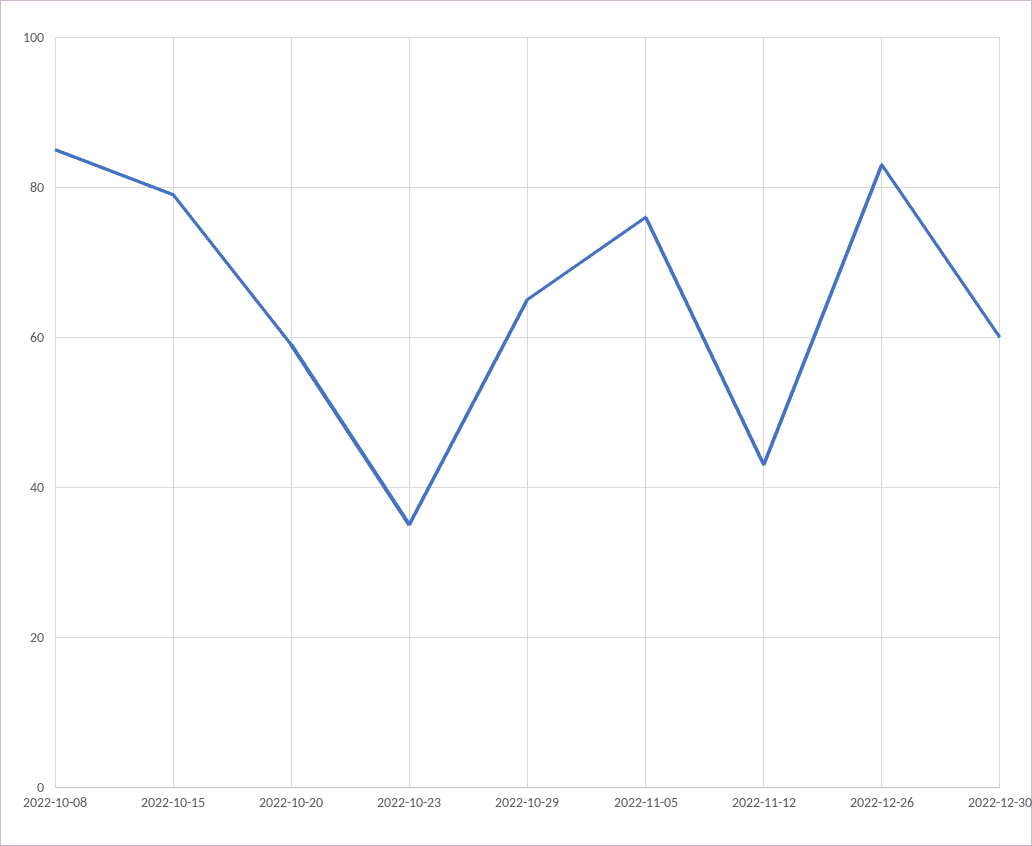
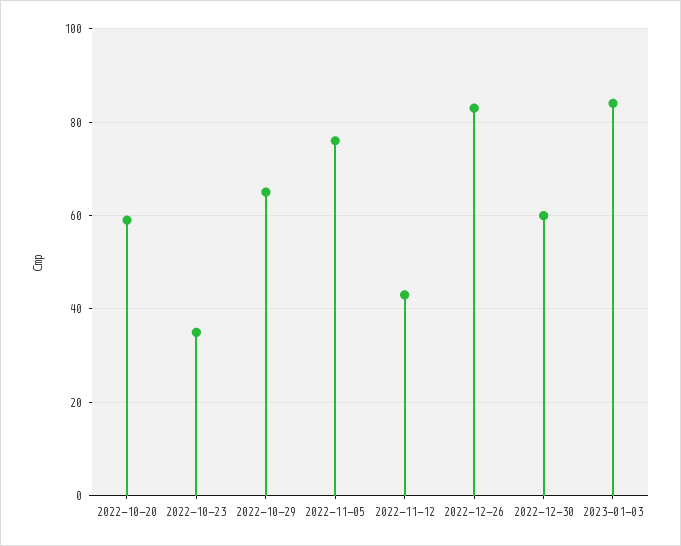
2022-10-08: 85 -> none
2022-10-15: 80 -> none
2023-01-03: none -> 85

